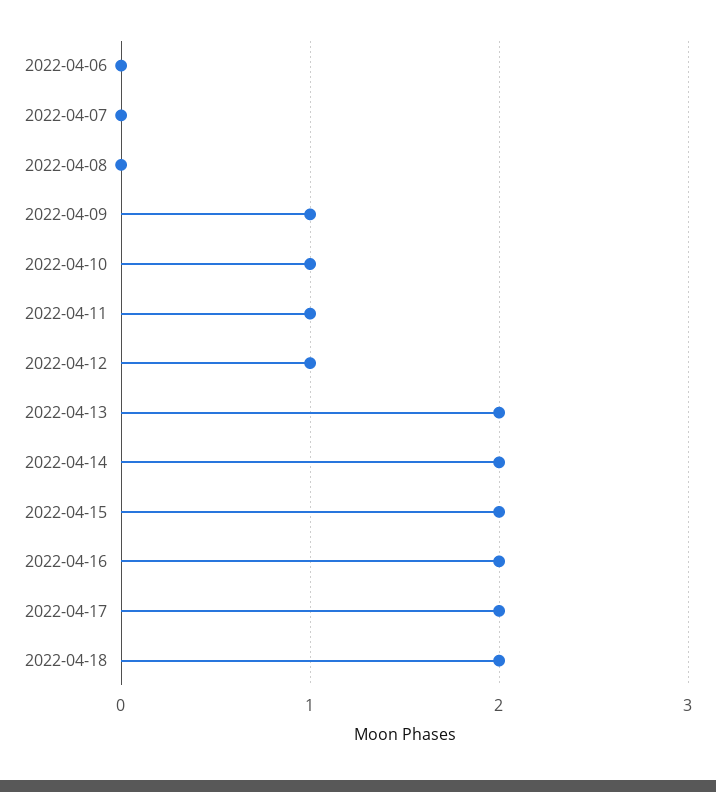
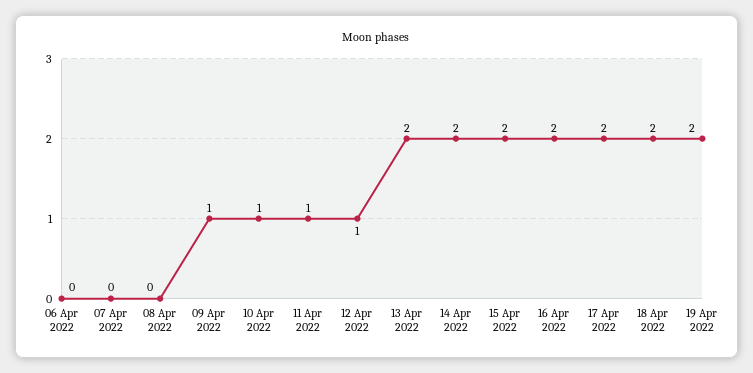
19 Apr 2022: none -> 2

